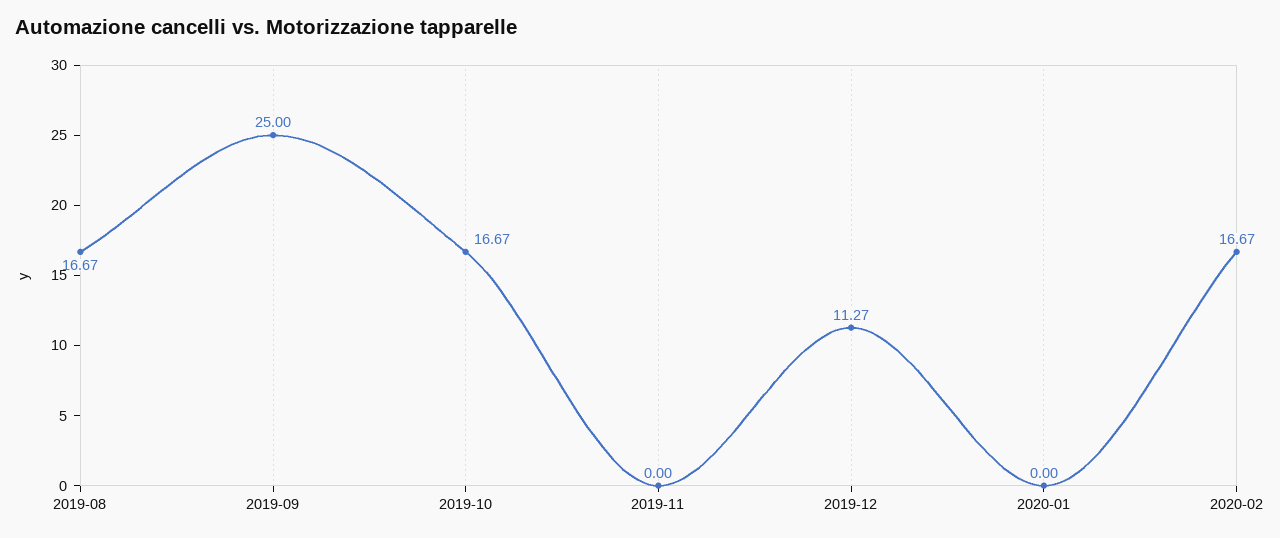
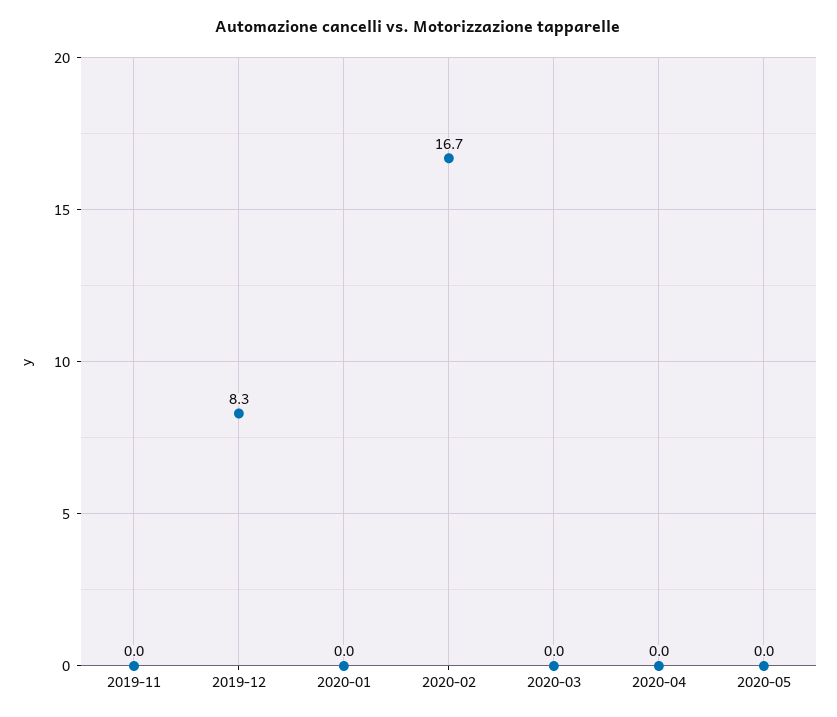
2019-08: 16.67 -> none
2019-09: 25 -> none
2019-10: 16.67 -> none
2019-12: 11.27 -> 8.3
2020-03: none -> 0
2020-04: none -> 0
2020-05: none -> 0

